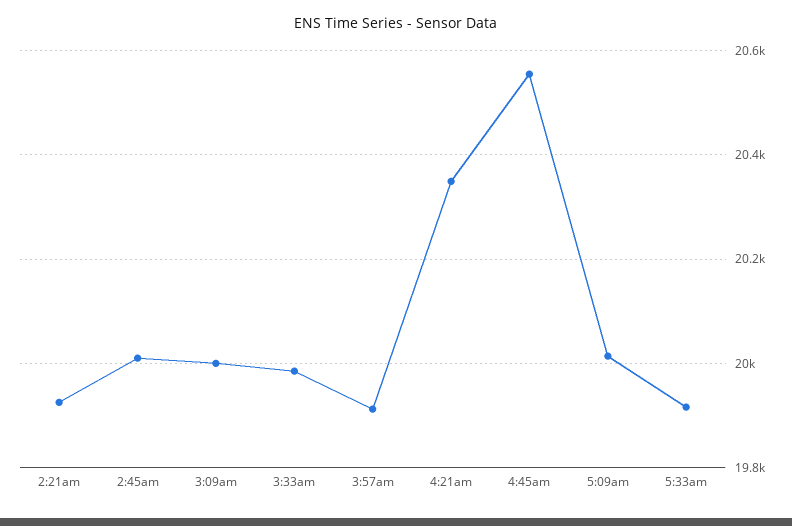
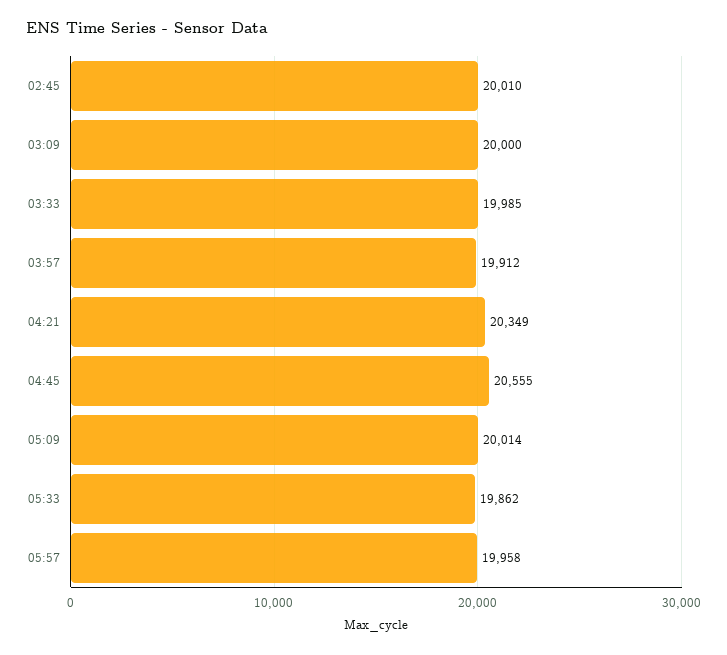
2:21am: 19920 -> none
5:33am: 19920 -> 19862
05:57: none -> 19958

